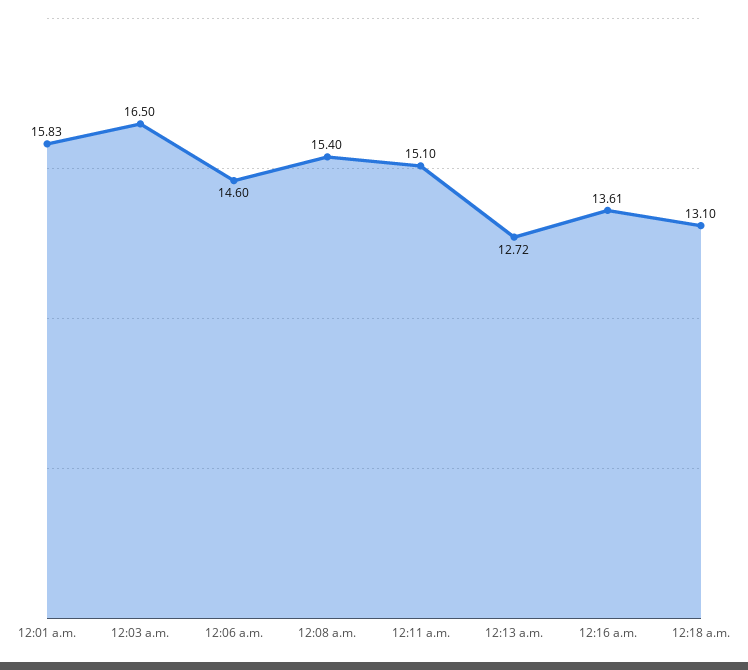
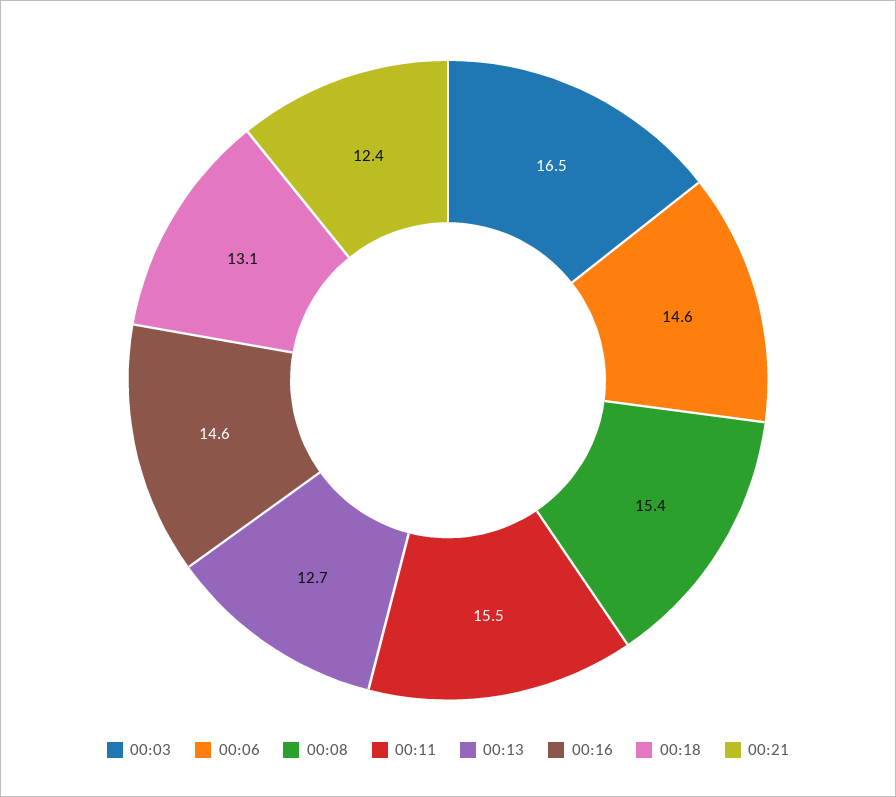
12:01 a.m.: 15.83 -> none
12:11 a.m.: 15.1 -> 15.5
12:16 a.m.: 13.61 -> 14.6
00:21: none -> 12.4

